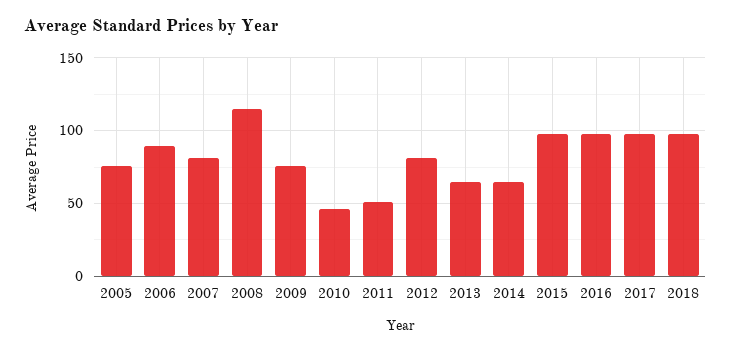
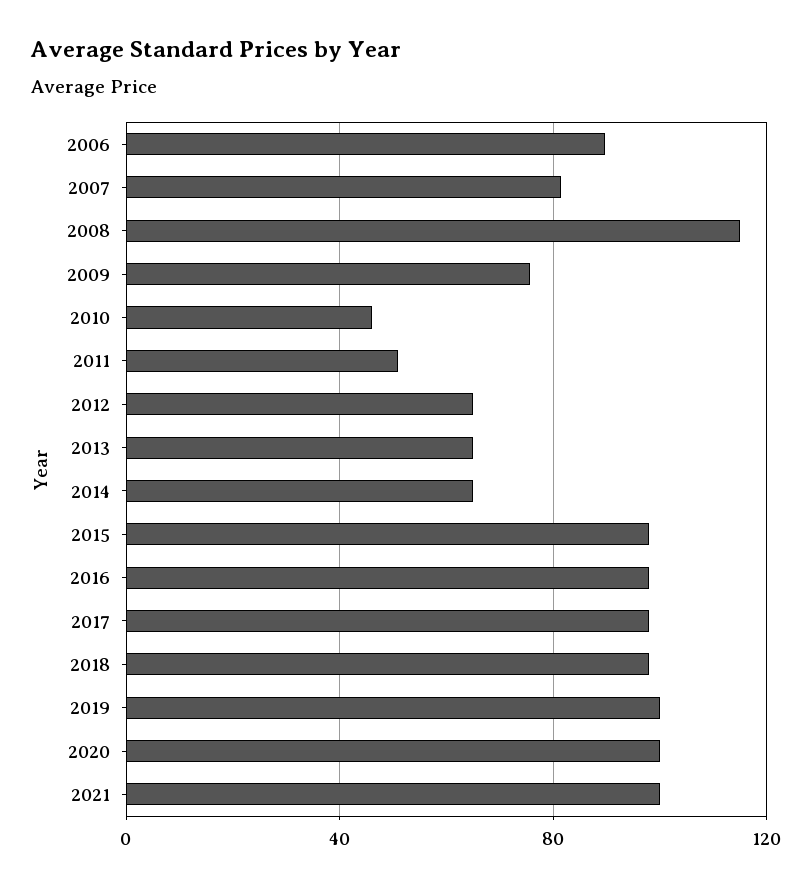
2005: 75 -> none
2012: 80 -> 65
2019: none -> 100
2020: none -> 100
2021: none -> 100

